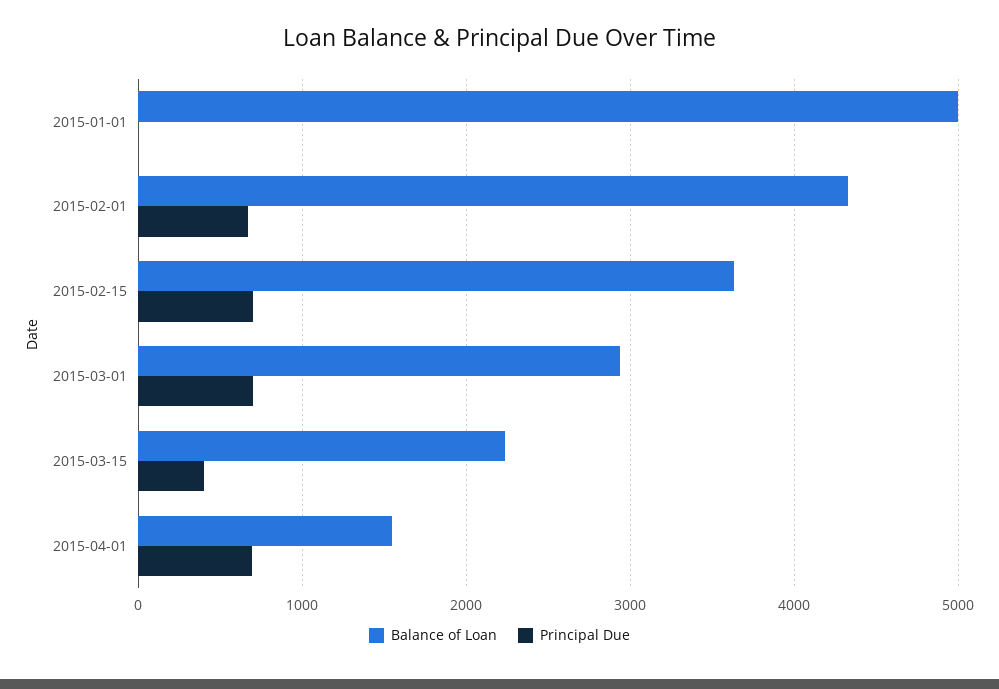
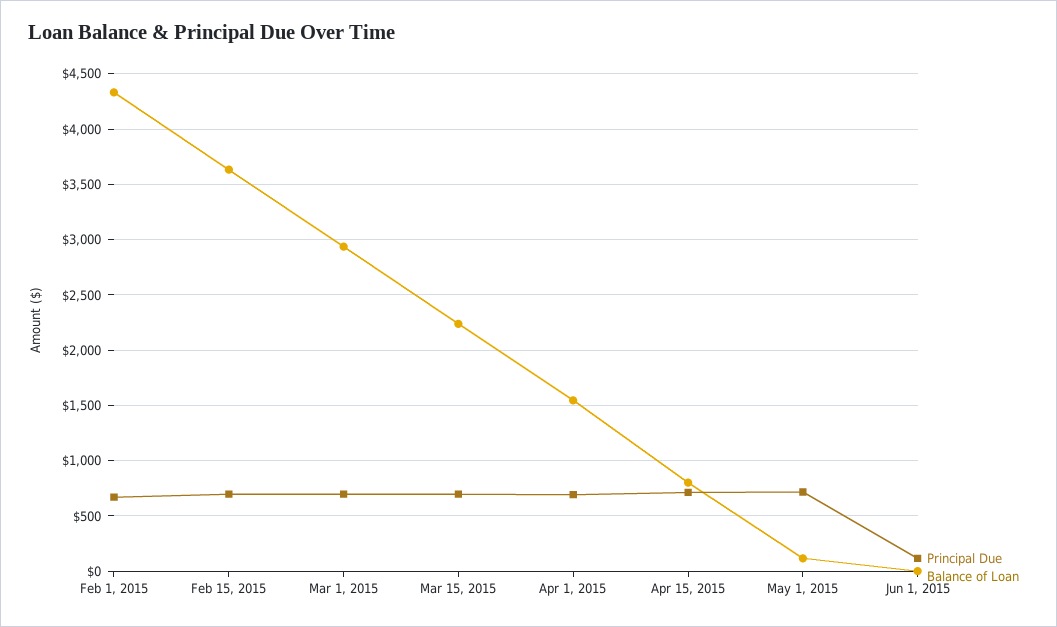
Balance of Loan, 2015-01-01: 5000 -> none
Principal Due, 2015-01-01: 0 -> none
Principal Due, 2015-03-15: 400 -> 700
Principal Due, Apr 15, 2015: none -> 700
Balance of Loan, Apr 15, 2015: none -> 800
Principal Due, May 1, 2015: none -> 700
Balance of Loan, May 1, 2015: none -> 100
Principal Due, Jun 1, 2015: none -> 100
Balance of Loan, Jun 1, 2015: none -> 0

